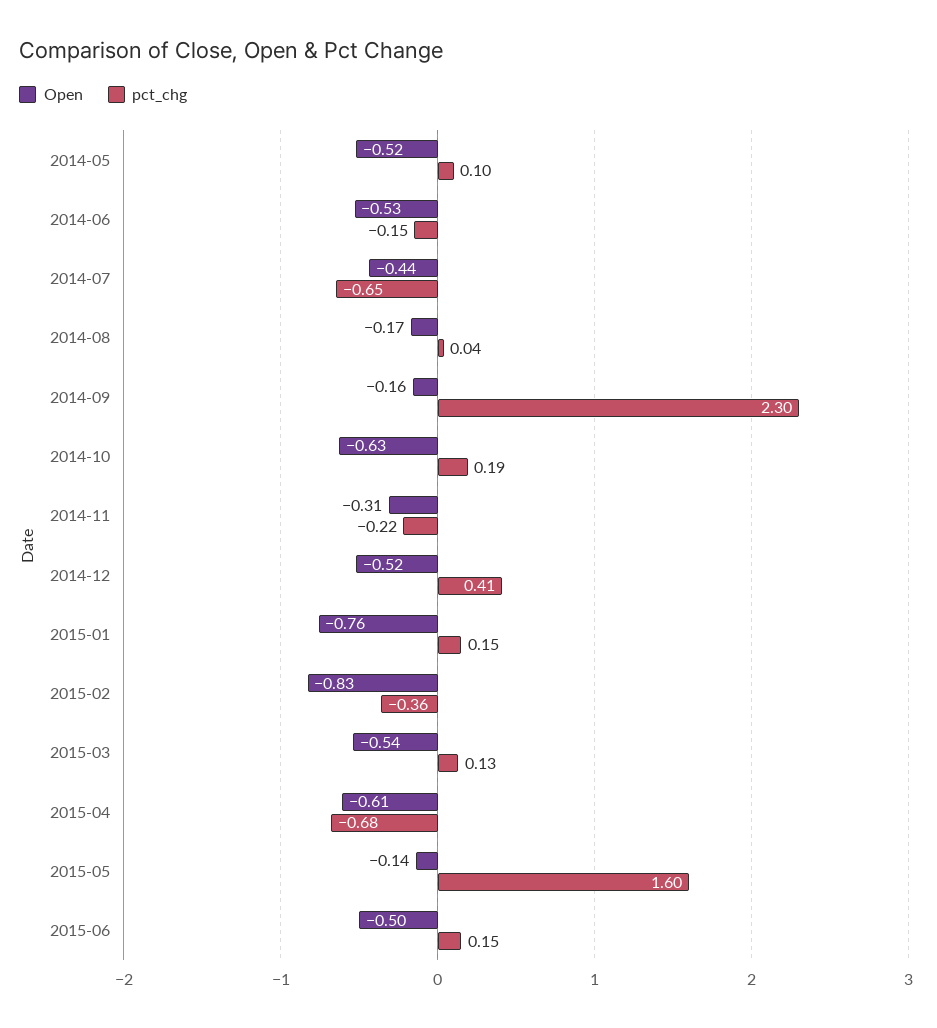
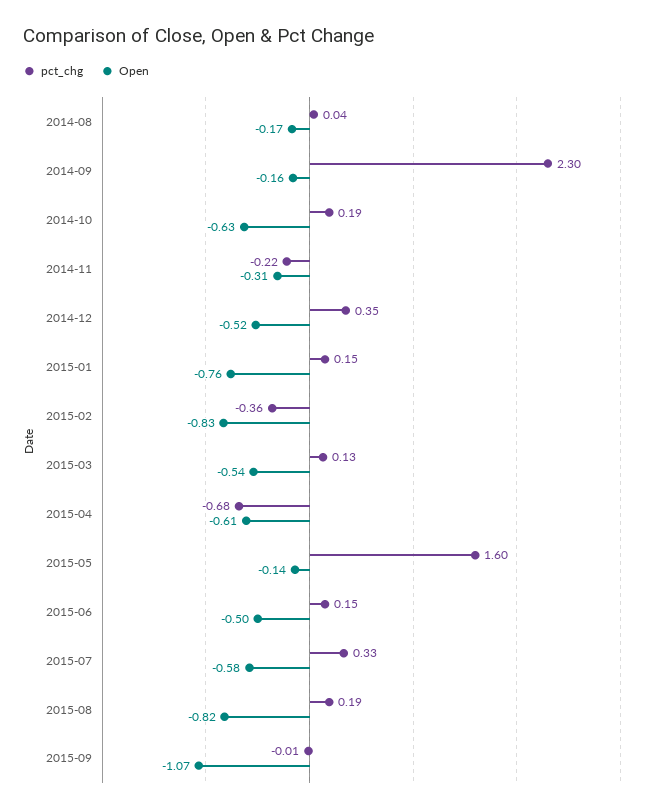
Open, 2014-05: -0.52 -> none
pct_chg, 2014-05: 0.1 -> none
Open, 2014-06: -0.53 -> none
pct_chg, 2014-06: -0.15 -> none
Open, 2014-07: -0.44 -> none
pct_chg, 2014-07: -0.65 -> none
pct_chg, 2014-12: 0.41 -> 0.35
pct_chg, 2015-07: none -> 0.33
Open, 2015-07: none -> -0.58
pct_chg, 2015-08: none -> 0.19
Open, 2015-08: none -> -0.82
pct_chg, 2015-09: none -> -0.01
Open, 2015-09: none -> -1.07

